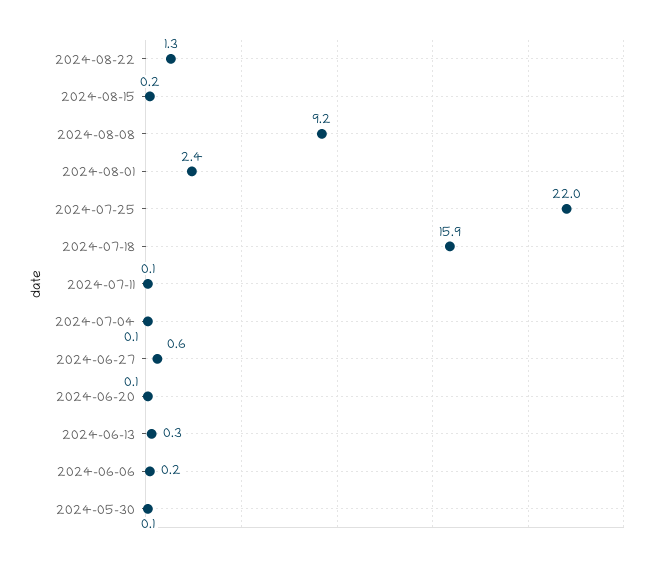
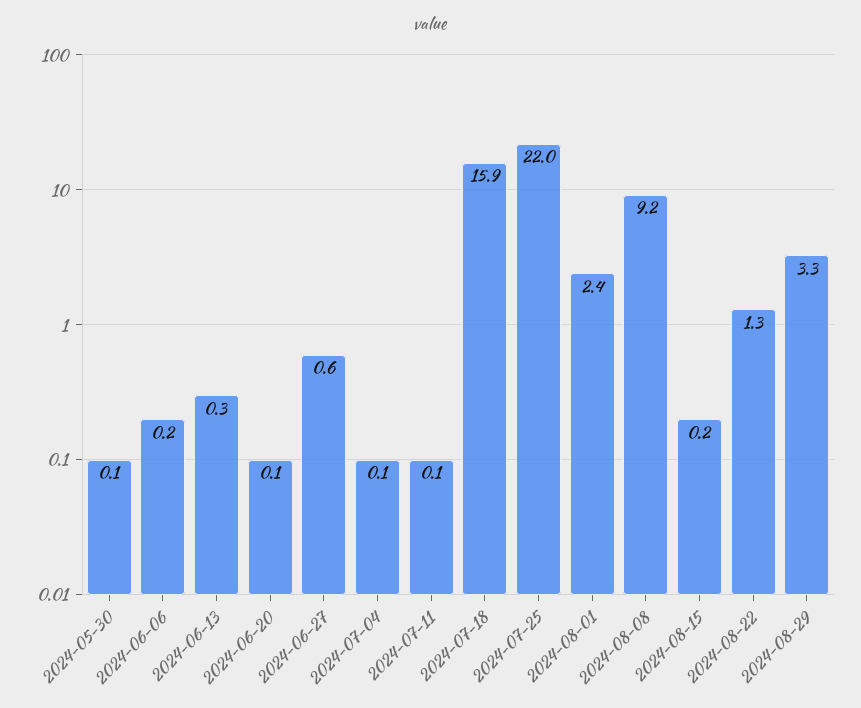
2024-08-29: none -> 3.3

